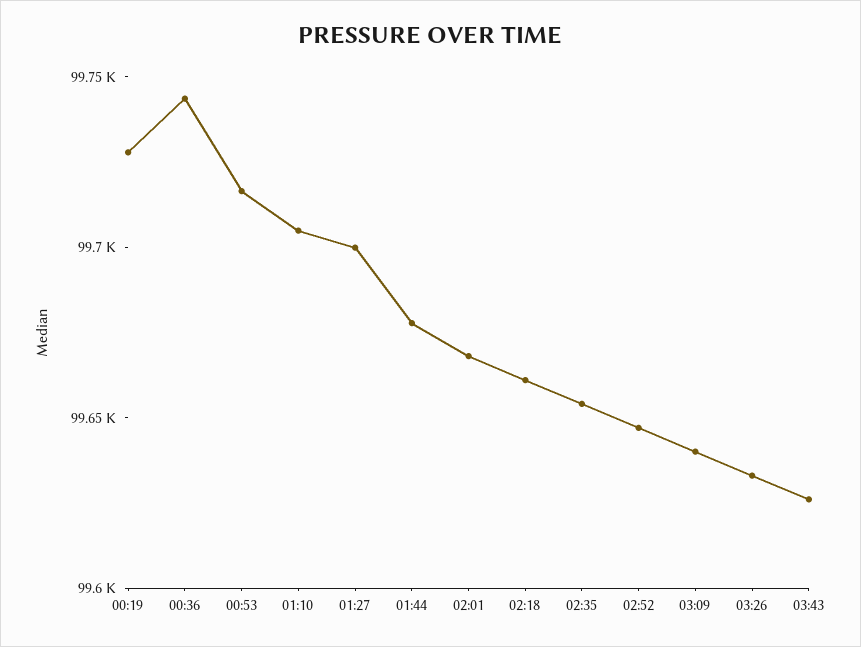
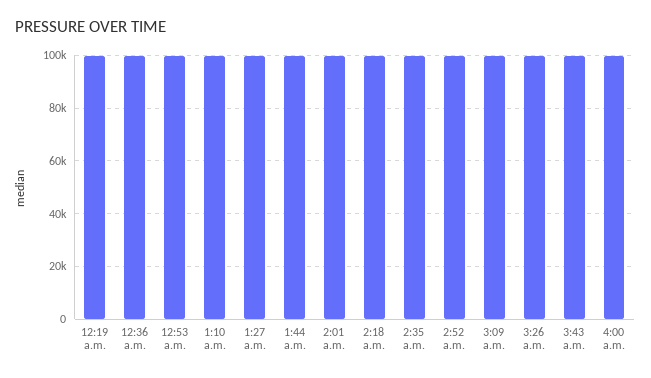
4:00 a.m.: none -> 100000

